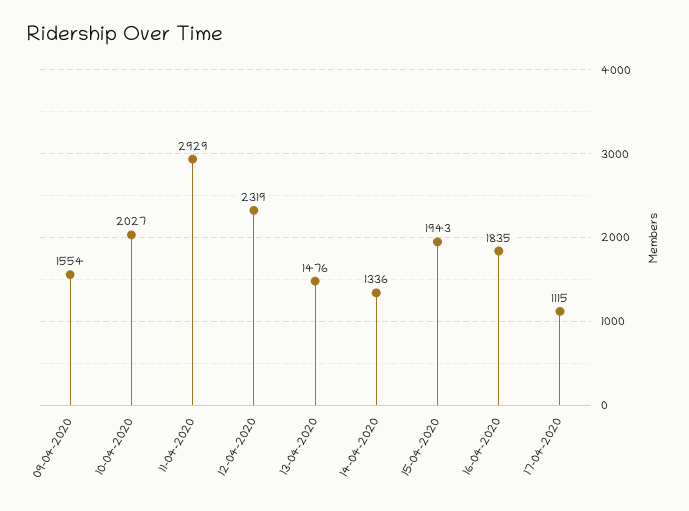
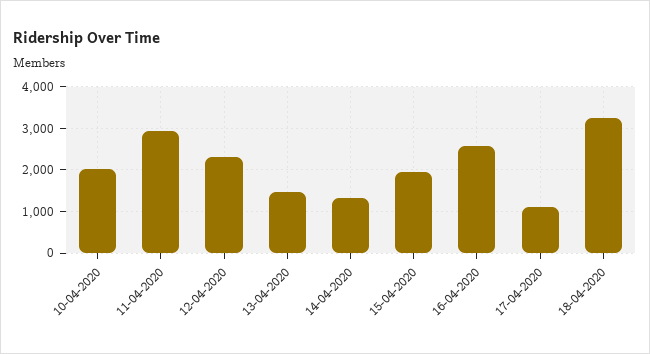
09-04-2020: 1554 -> none
16-04-2020: 1835 -> 2600
18-04-2020: none -> 3200

